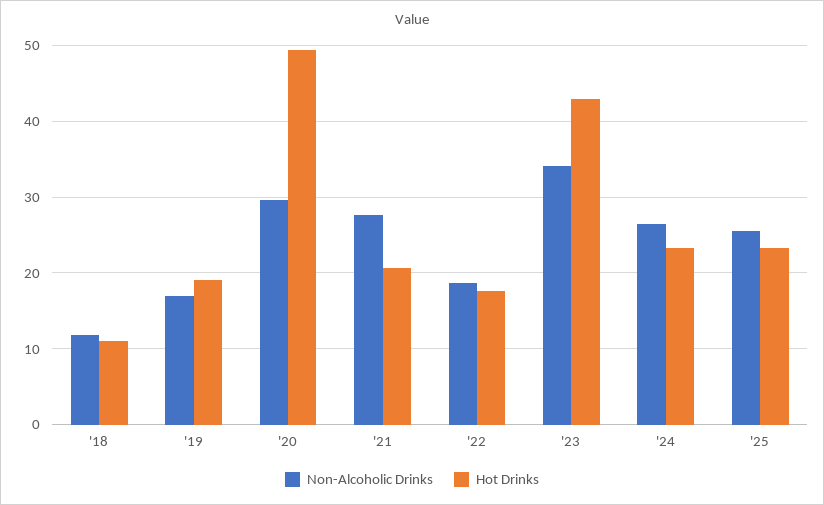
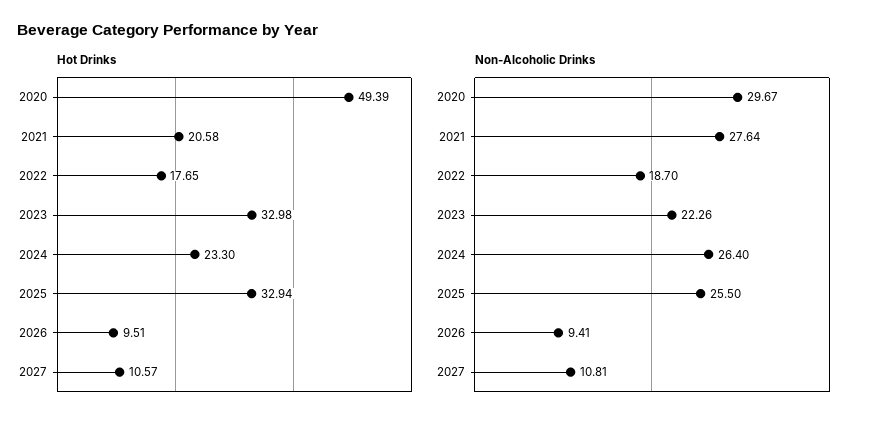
Non-Alcoholic Drinks, '18: 12 -> none
Hot Drinks, '18: 11 -> none
Non-Alcoholic Drinks, '19: 17 -> none
Hot Drinks, '19: 19 -> none
Non-Alcoholic Drinks, '23: 34 -> 22.26
Hot Drinks, '23: 43 -> 32.98
Hot Drinks, '25: 23 -> 32.94
Hot Drinks, 2026: none -> 9.51
Hot Drinks, 2027: none -> 10.57
Non-Alcoholic Drinks, 2026: none -> 9.41
Non-Alcoholic Drinks, 2027: none -> 10.81

